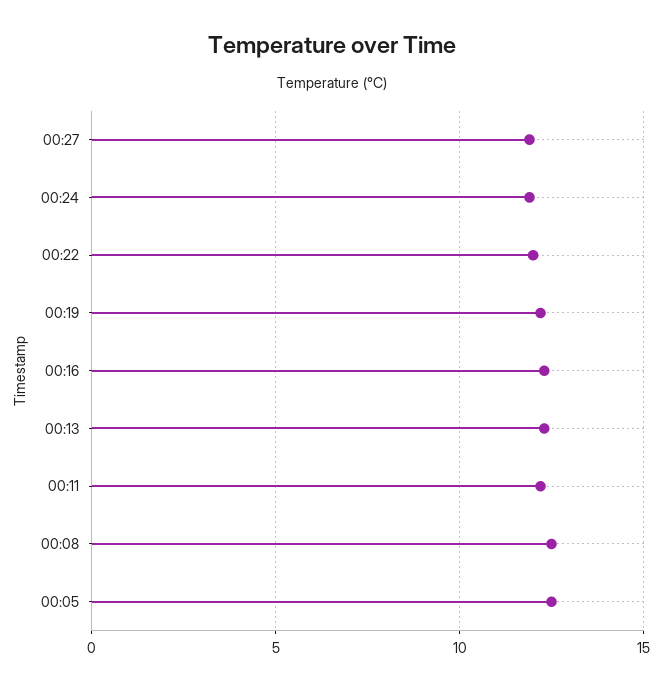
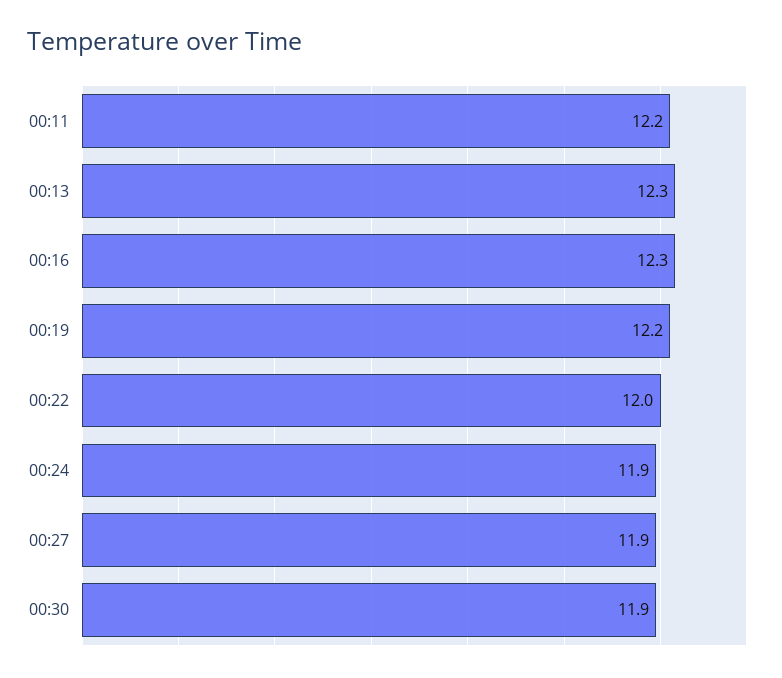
00:08: 12.5 -> none
00:05: 12.5 -> none
00:30: none -> 11.9

